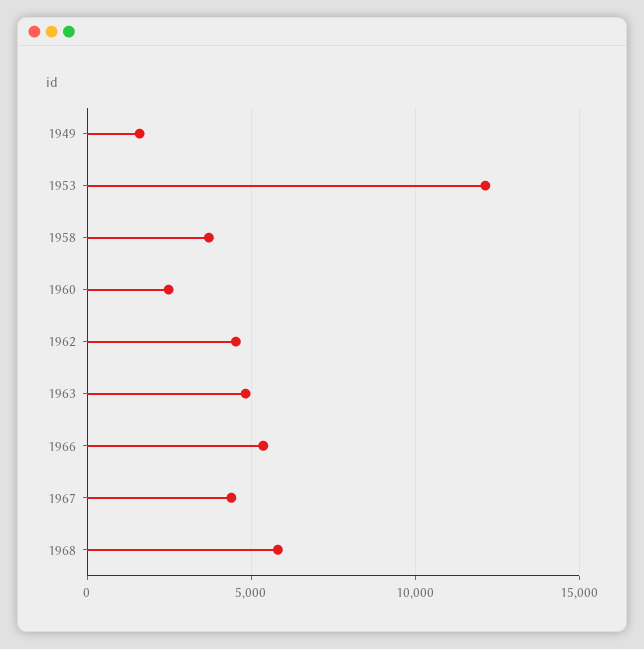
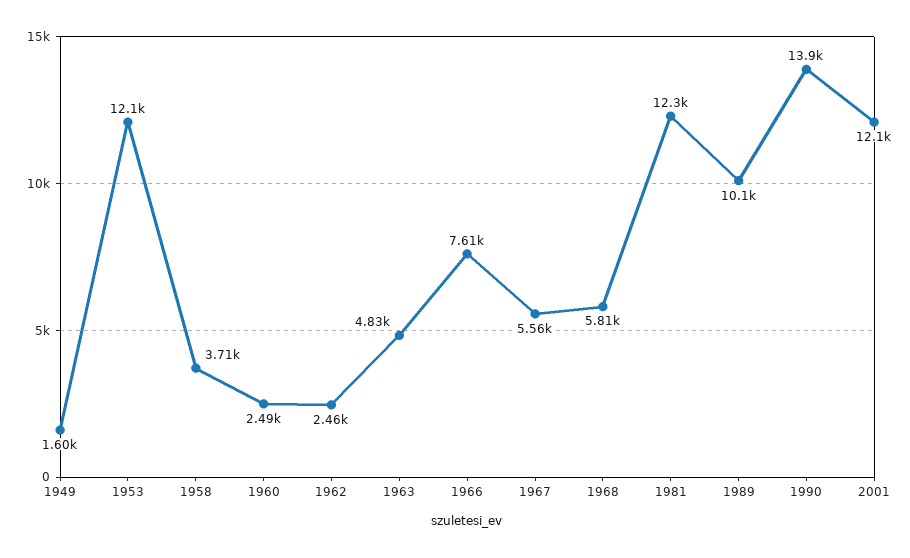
1962: 4500 -> 2460
1966: 5500 -> 7610
1967: 4500 -> 5560
1981: none -> 12300
1989: none -> 10100
1990: none -> 13900
2001: none -> 12100

